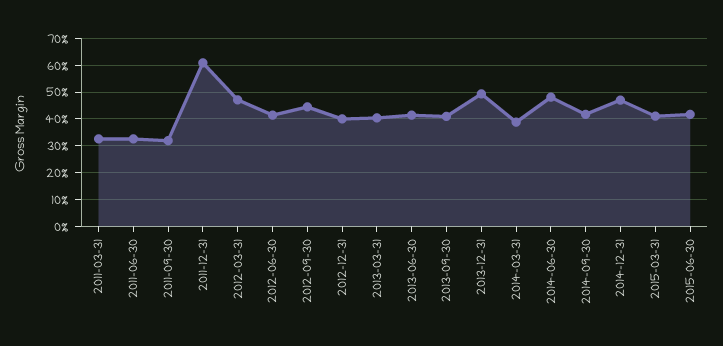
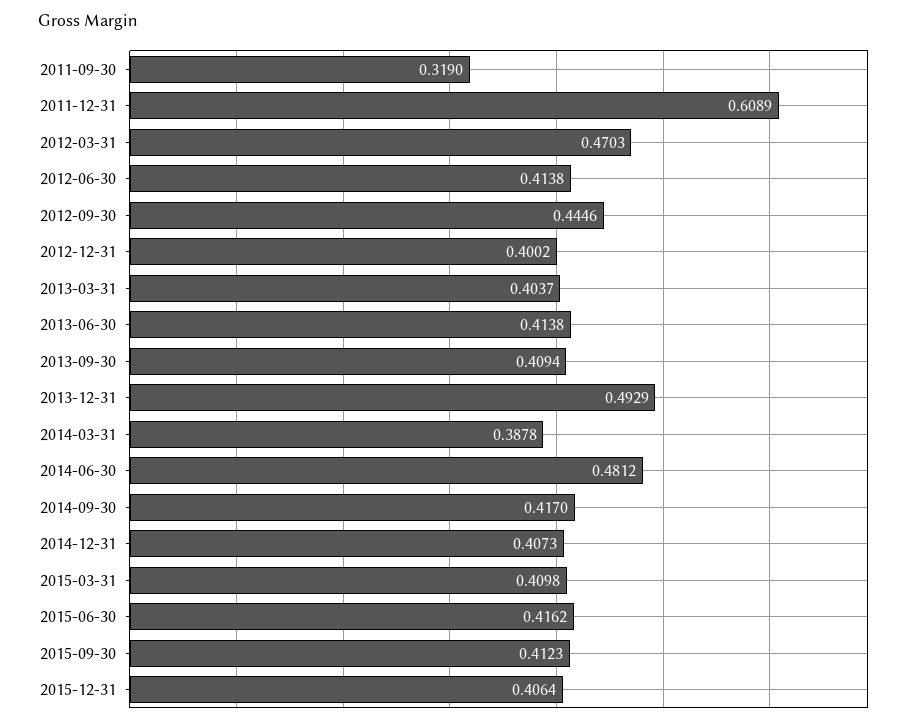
2011-03-31: 0.325 -> none
2011-06-30: 0.325 -> none
2014-12-31: 0.475 -> 0.4073
2015-09-30: none -> 0.4123
2015-12-31: none -> 0.4064

